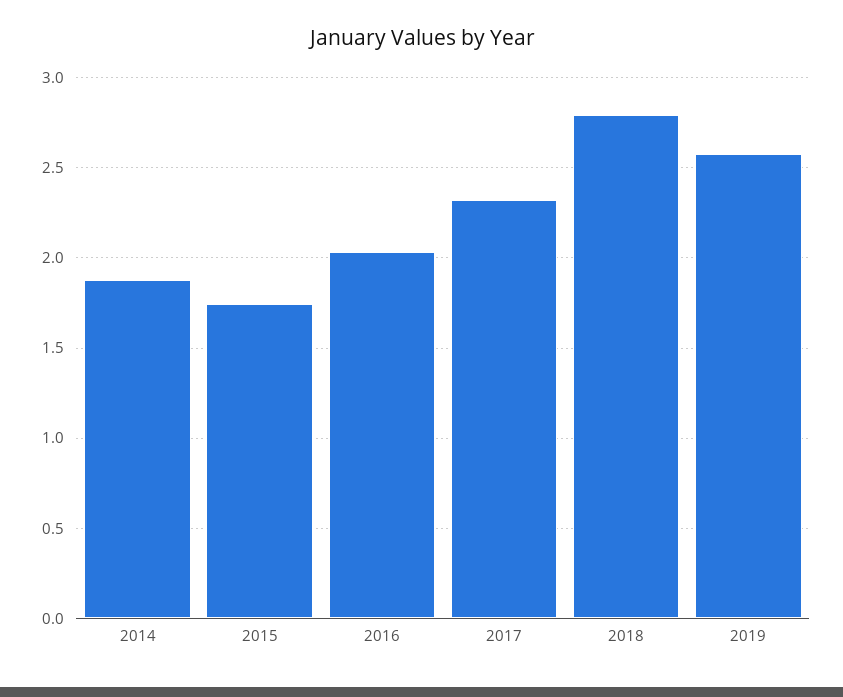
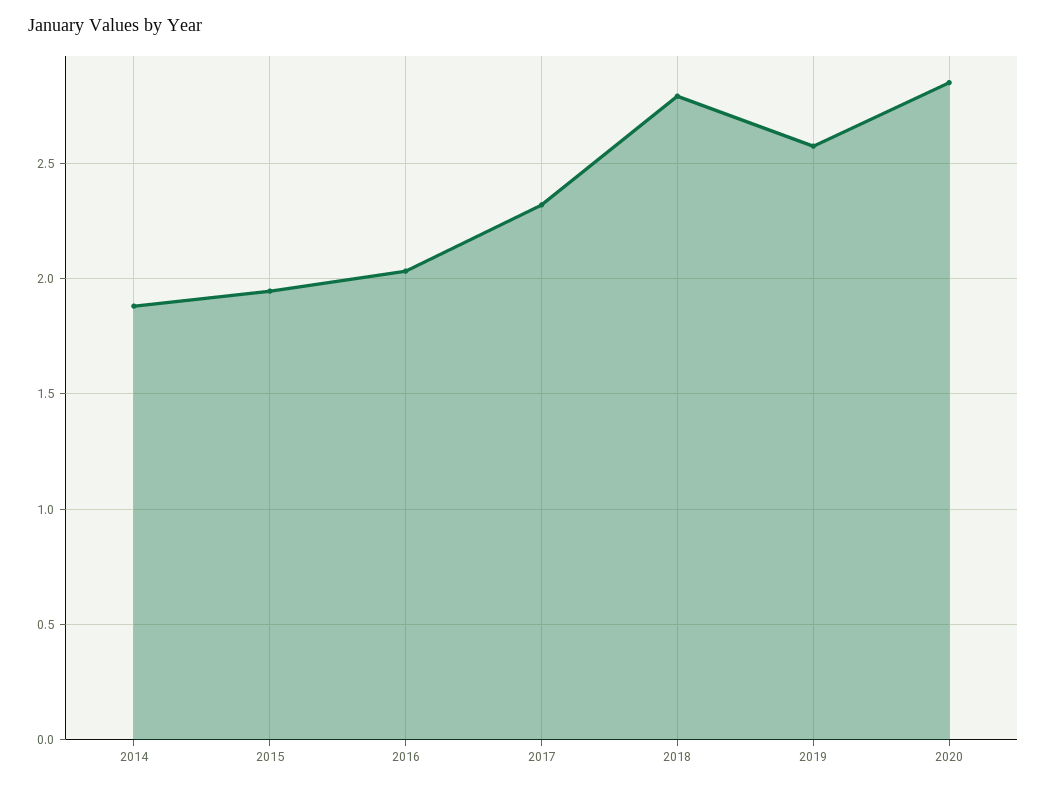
2015: 1.75 -> 1.95
2020: none -> 2.85

